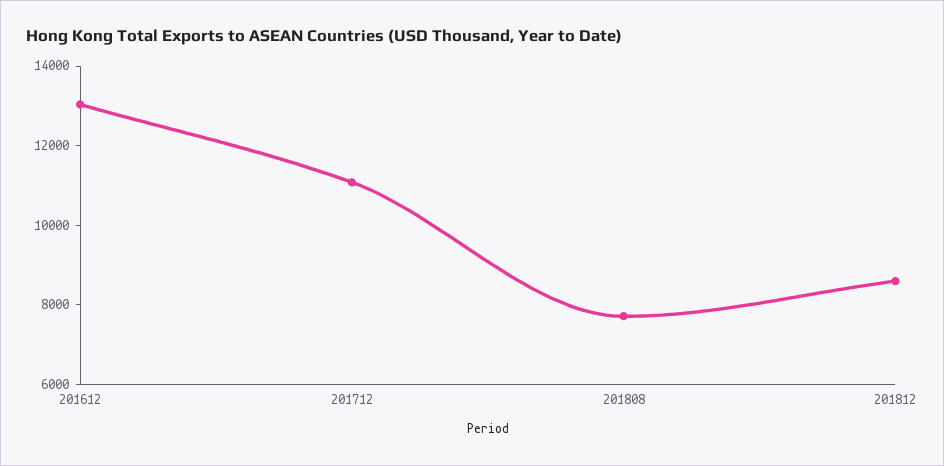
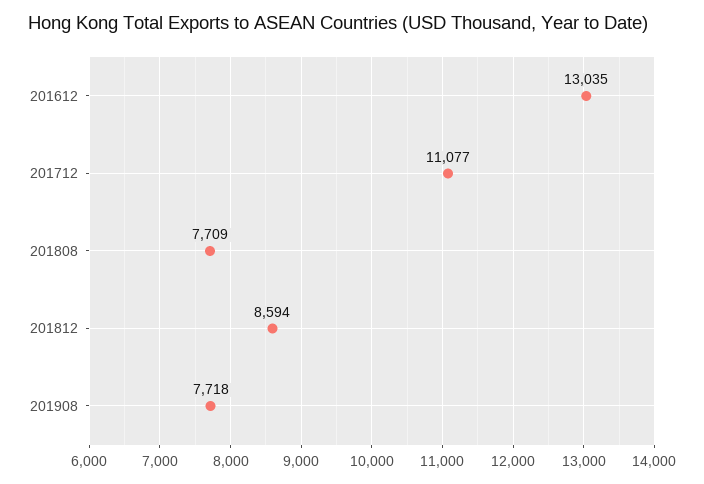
201908: none -> 7718

